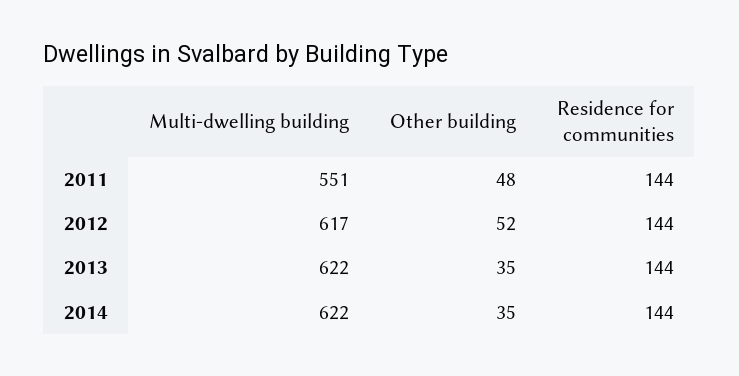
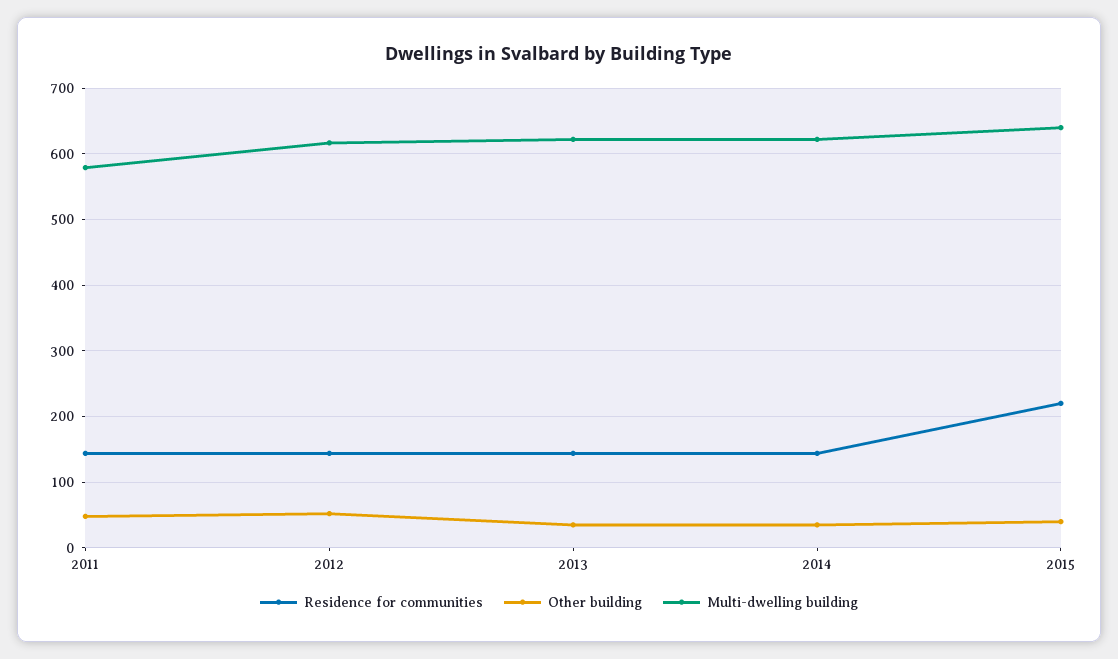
Multi-dwelling building, 2011: 551 -> 580
Residence for communities, 2015: none -> 220
Other building, 2015: none -> 40
Multi-dwelling building, 2015: none -> 640

